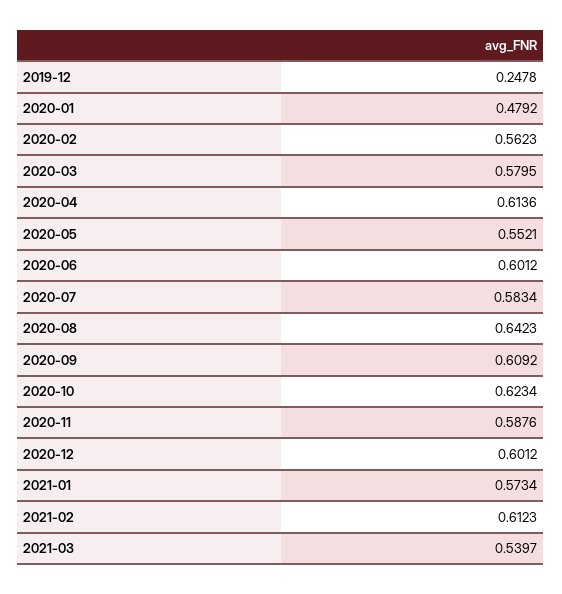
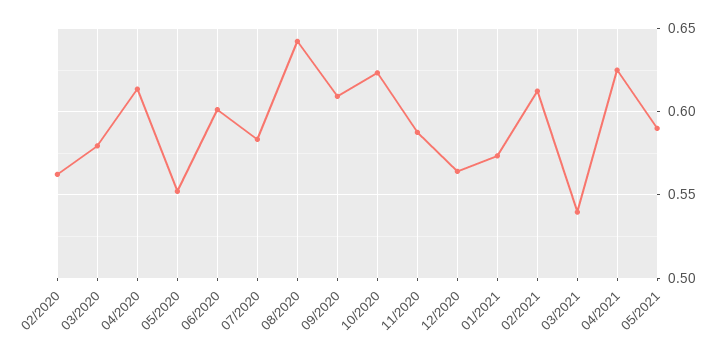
2019-12: 0.2478 -> none
2020-01: 0.4792 -> none
2020-12: 0.6012 -> 0.565
04/2021: none -> 0.625
05/2021: none -> 0.59

